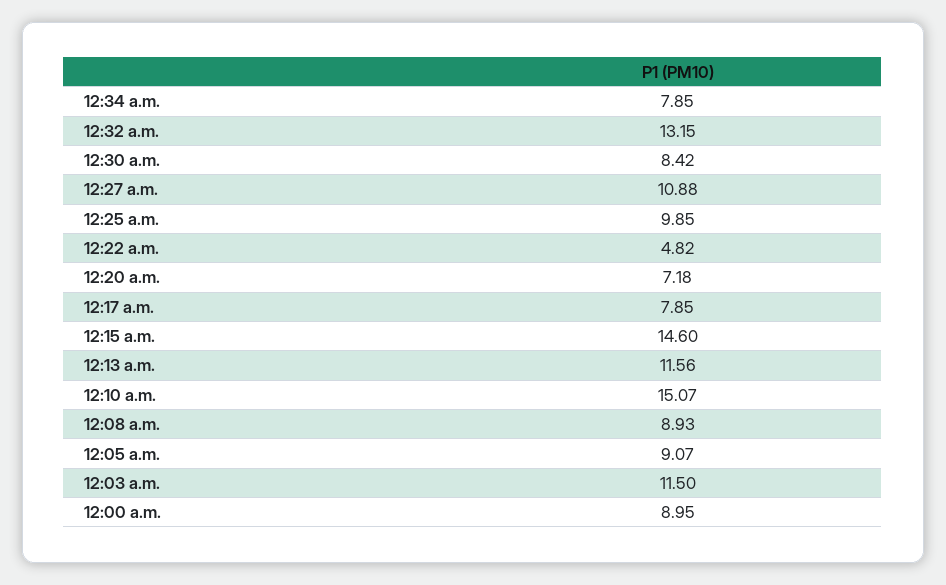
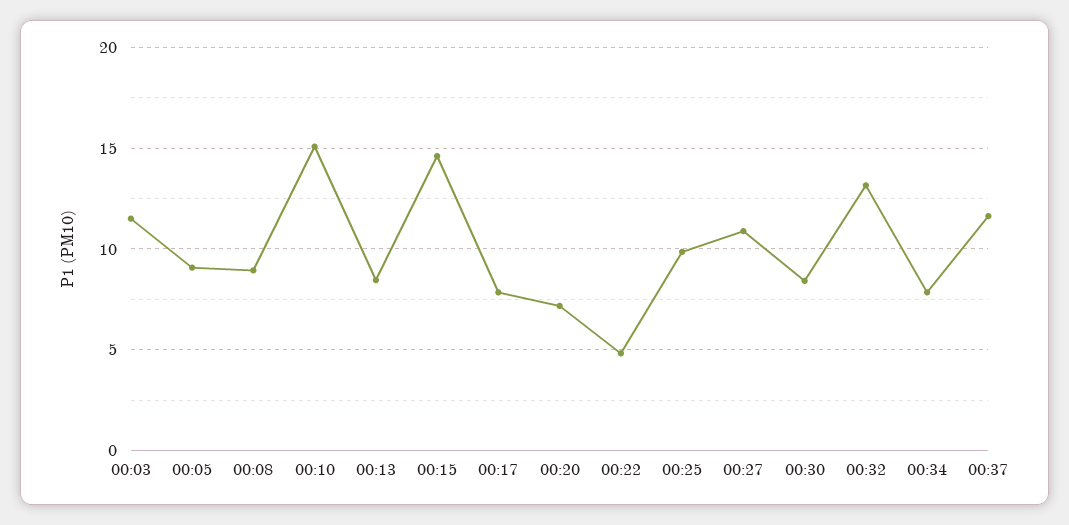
12:13 a.m.: 11.56 -> 8.5
12:00 a.m.: 8.95 -> none
00:37: none -> 11.5

